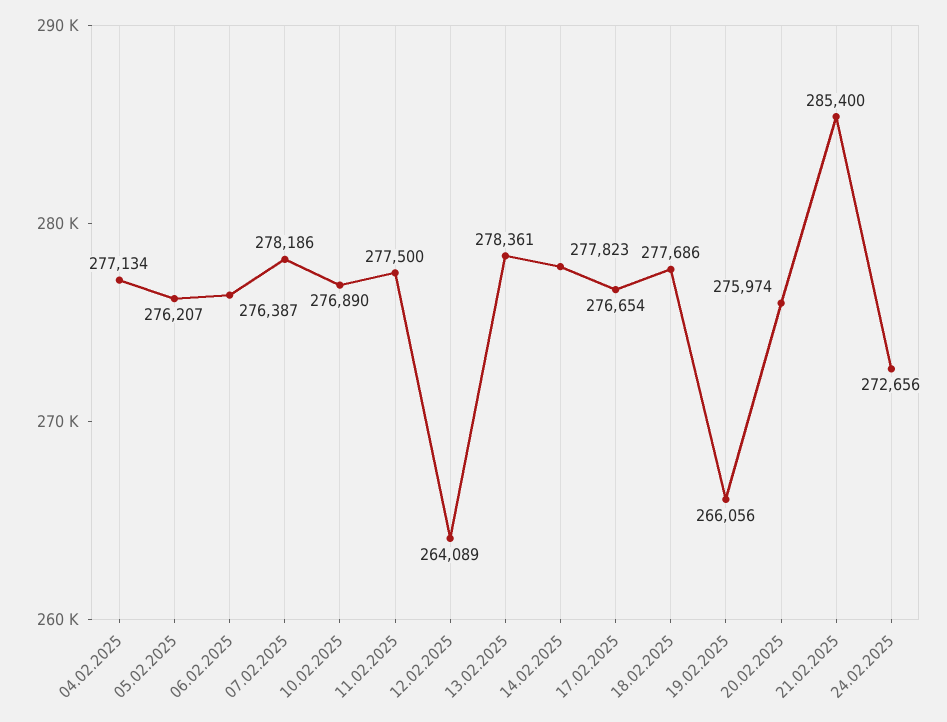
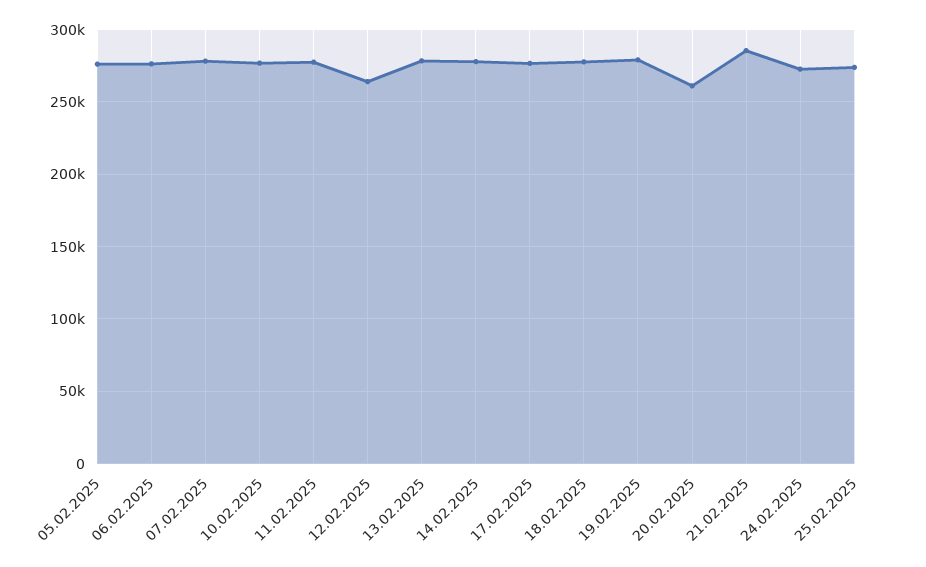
04.02.2025: 277134 -> none
19.02.2025: 266056 -> 280000
20.02.2025: 275974 -> 260000
25.02.2025: none -> 275000

